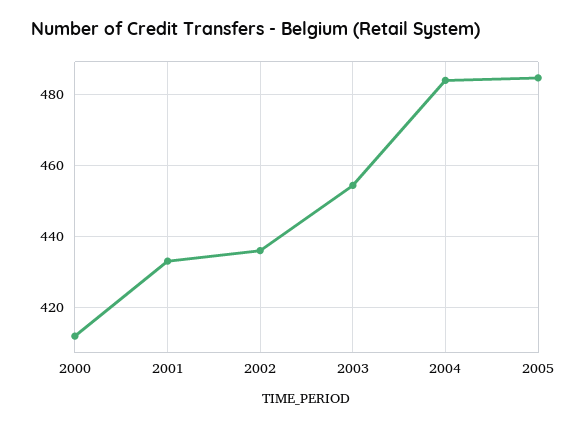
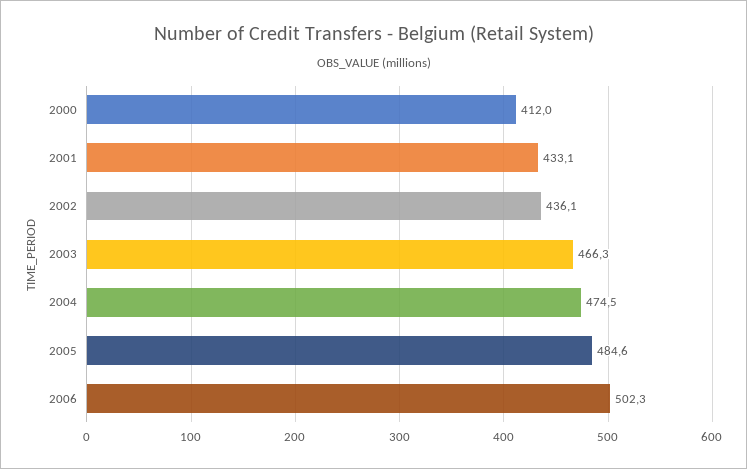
2003: 454 -> 466.3
2004: 484 -> 474.5
2006: none -> 502.3

